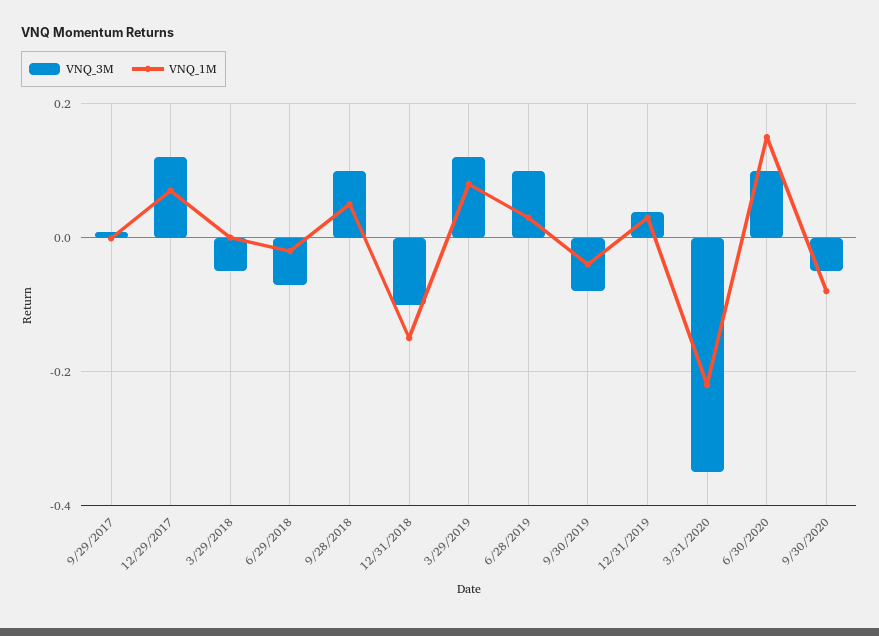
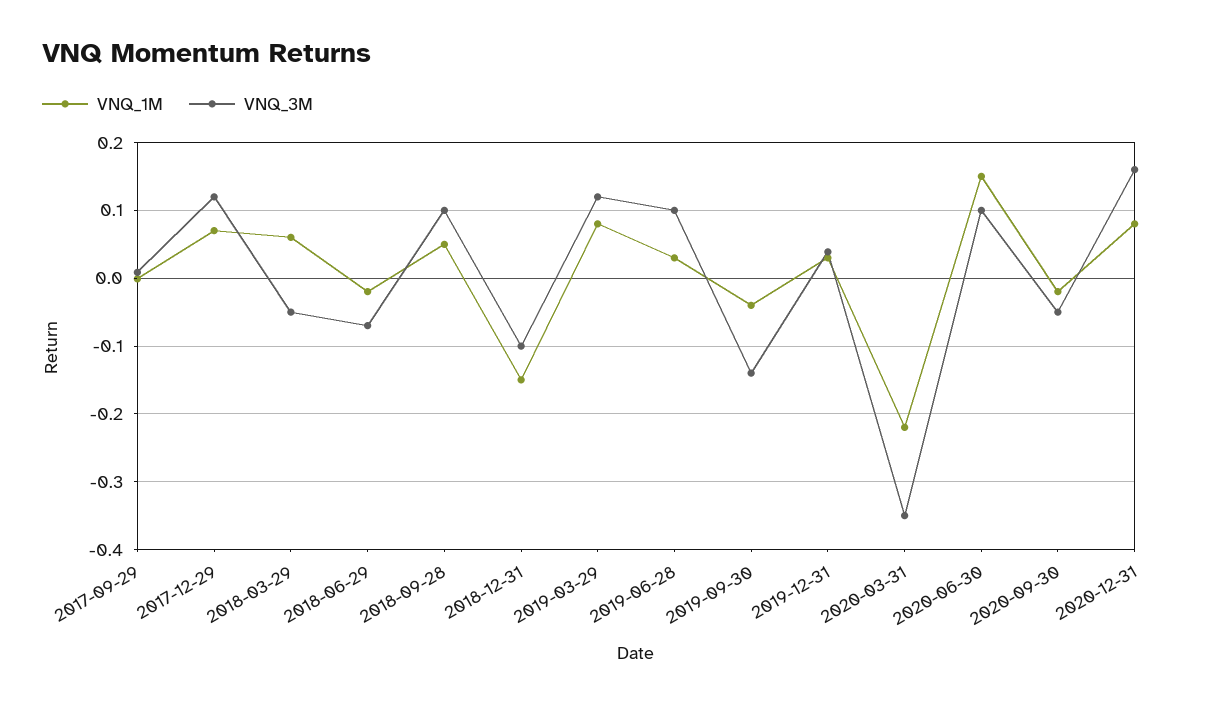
VNQ_1M, 3/29/2018: 0 -> 0.06
VNQ_3M, 9/30/2019: -0.08 -> -0.14
VNQ_1M, 9/30/2020: -0.08 -> -0.02
VNQ_1M, 2020-12-31: none -> 0.08
VNQ_3M, 2020-12-31: none -> 0.16

